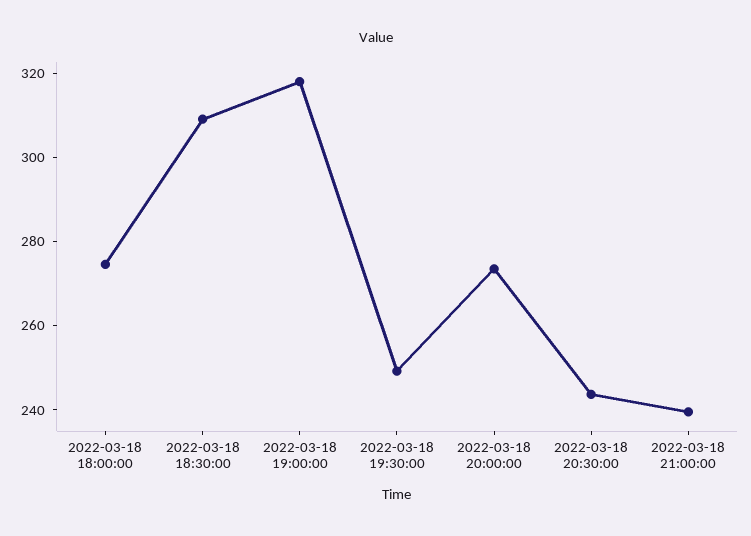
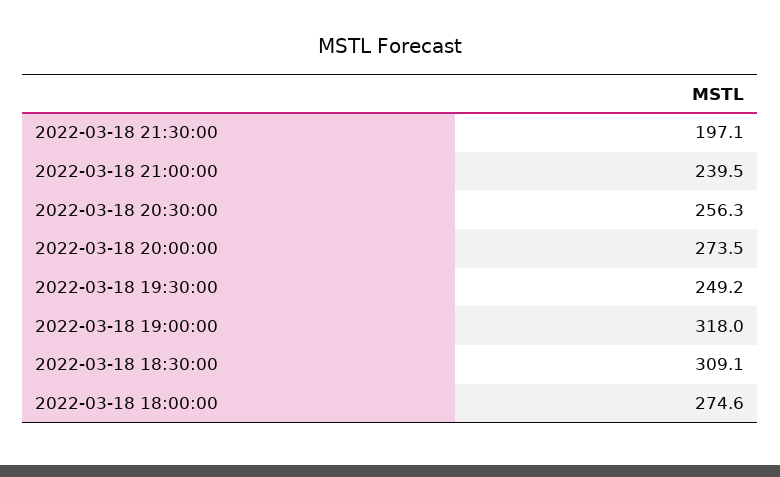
2022-03-18 20:30:00: 245 -> 256.3
2022-03-18 21:30:00: none -> 197.1

